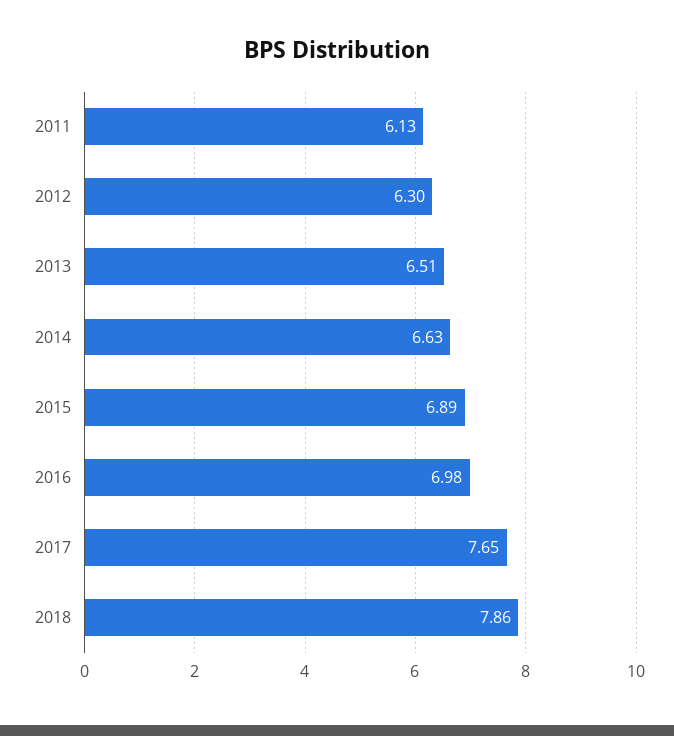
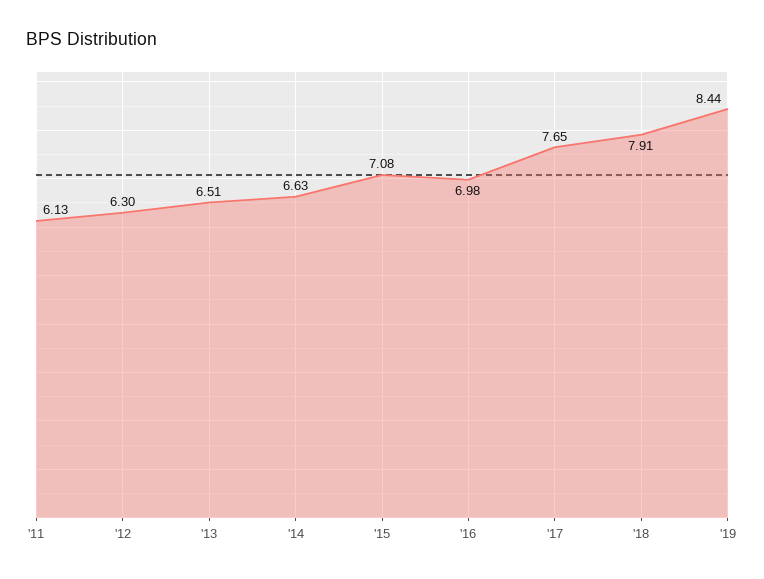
2015: 6.89 -> 7.08
2018: 7.86 -> 7.91
'19: none -> 8.44

